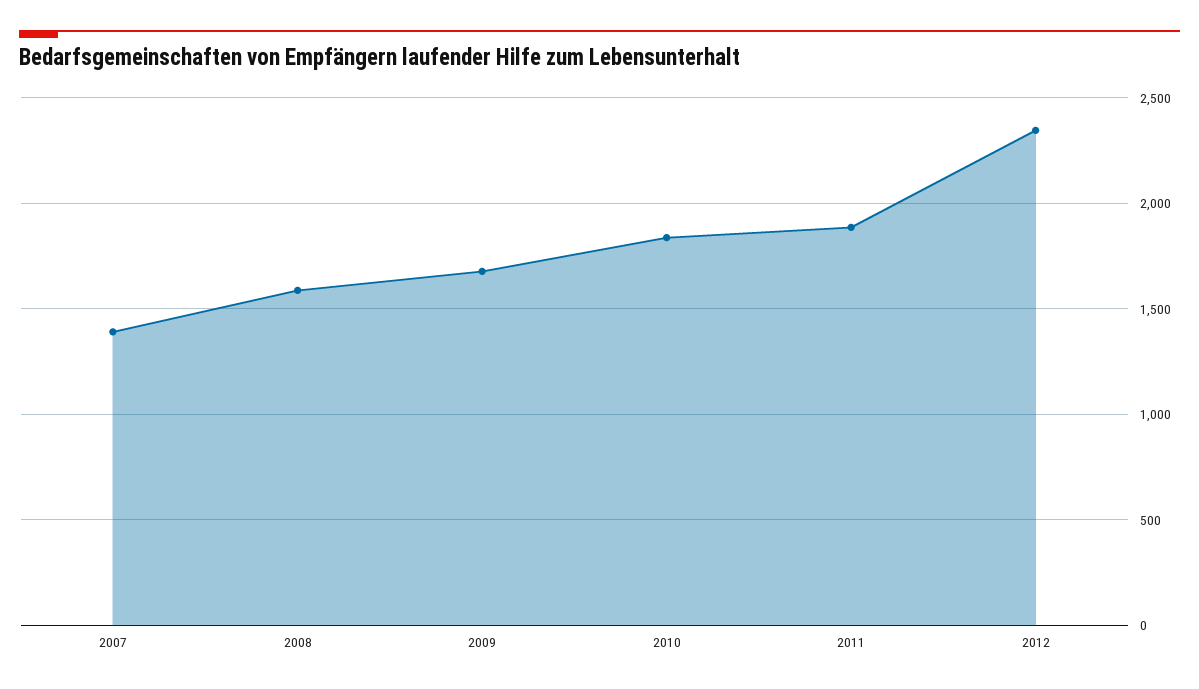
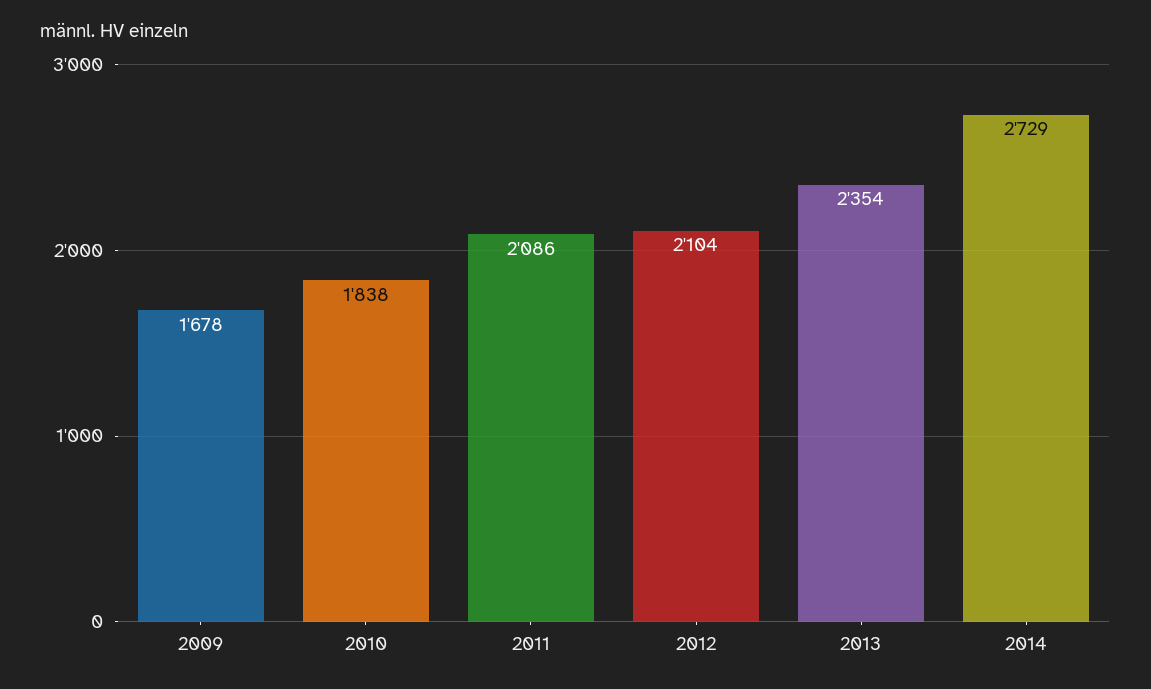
2007: 1400 -> none
2008: 1600 -> none
2011: 1900 -> 2086
2012: 2350 -> 2104
2013: none -> 2354
2014: none -> 2729

